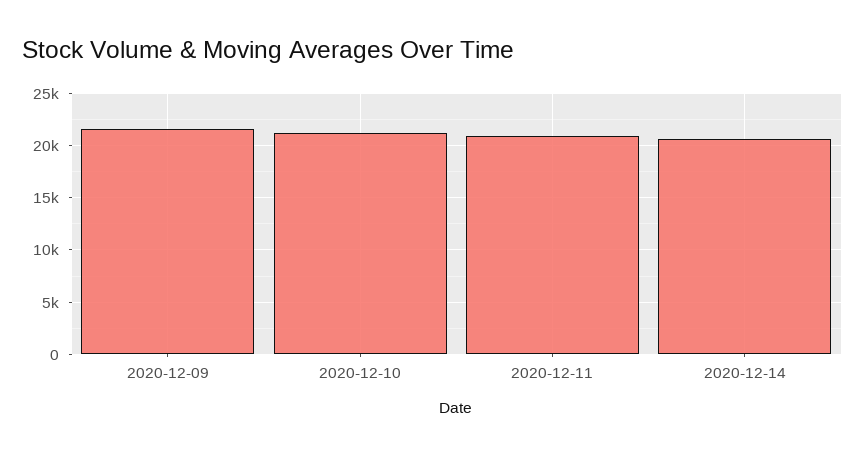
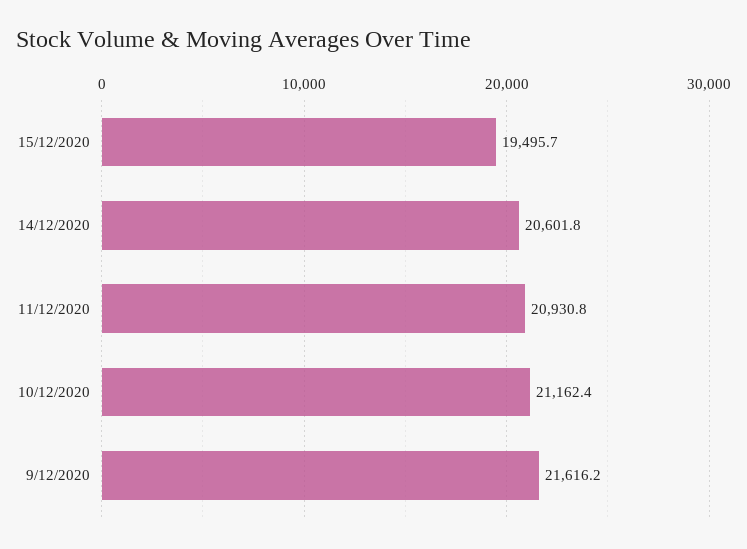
15/12/2020: none -> 19495.7

